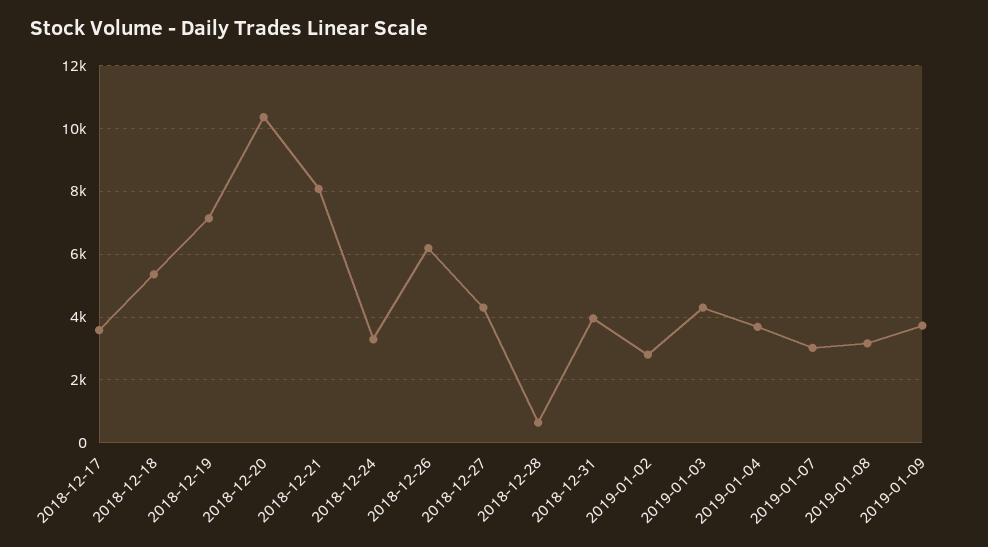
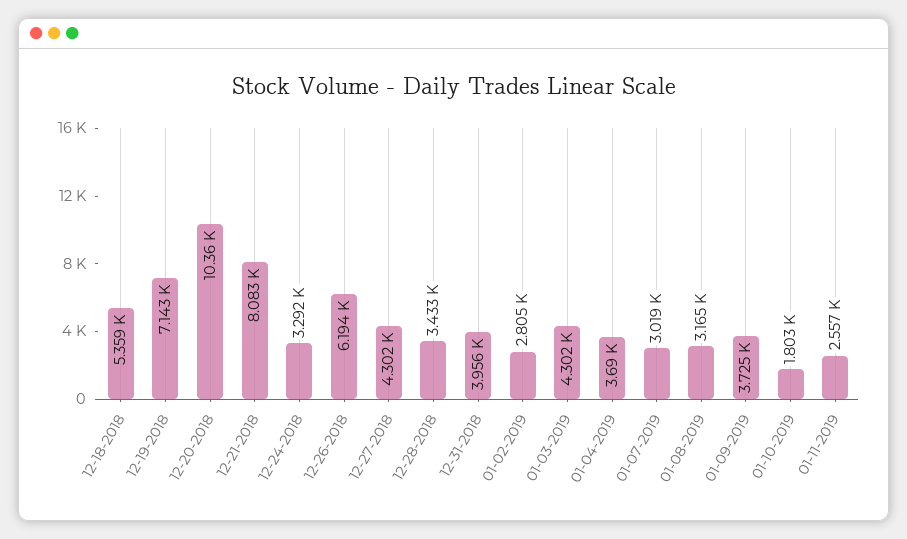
2018-12-17: 3600 -> none
2018-12-28: 600 -> 3433
01-10-2019: none -> 1803
01-11-2019: none -> 2557

